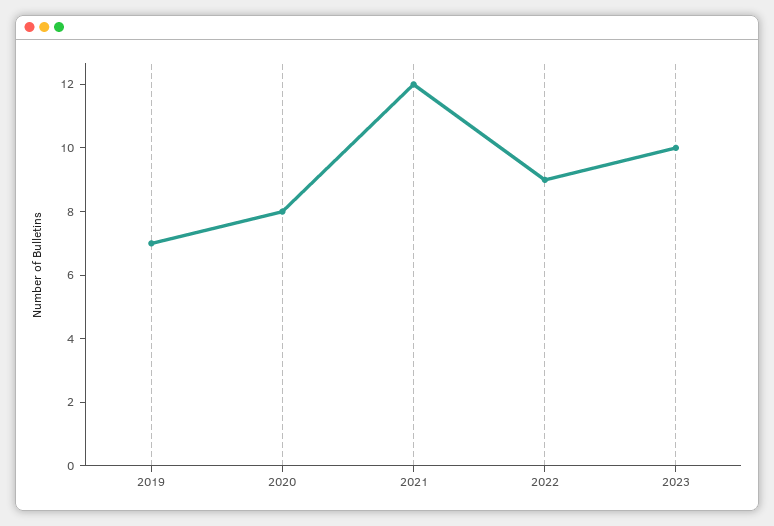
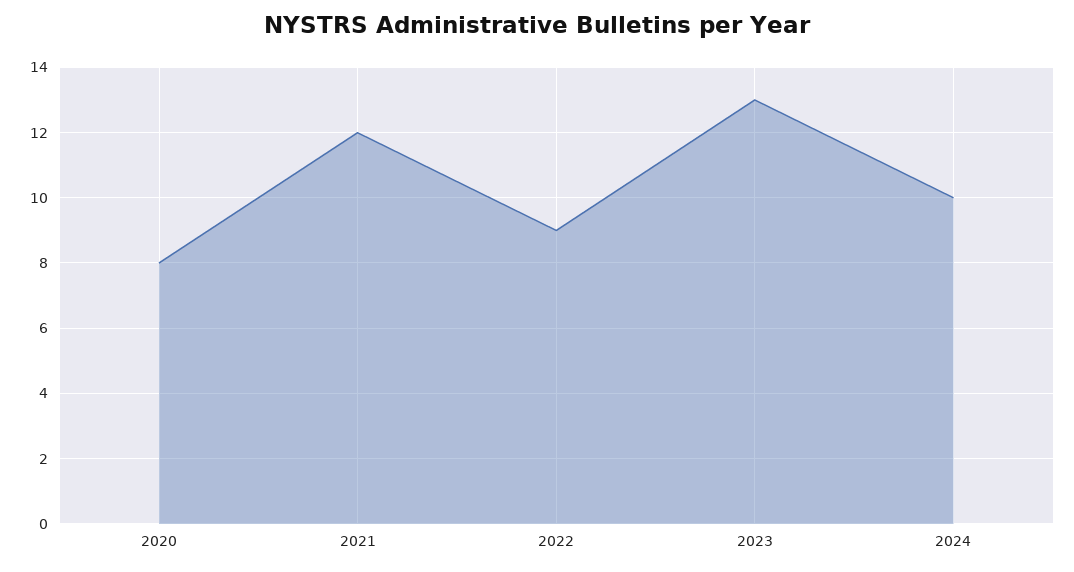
2019: 7 -> none
2023: 10 -> 13
2024: none -> 10

